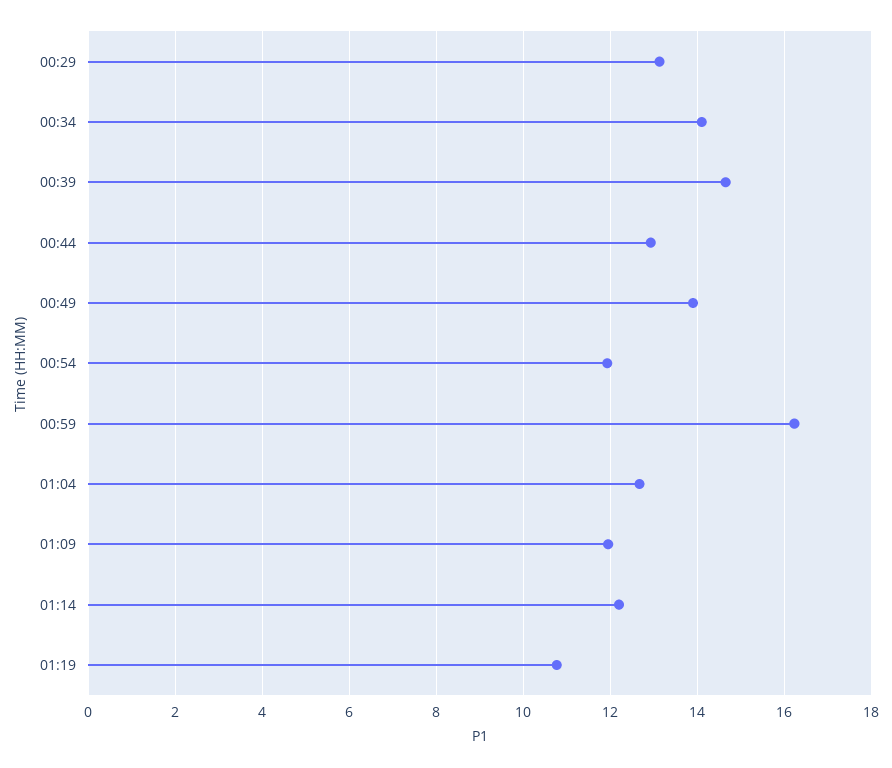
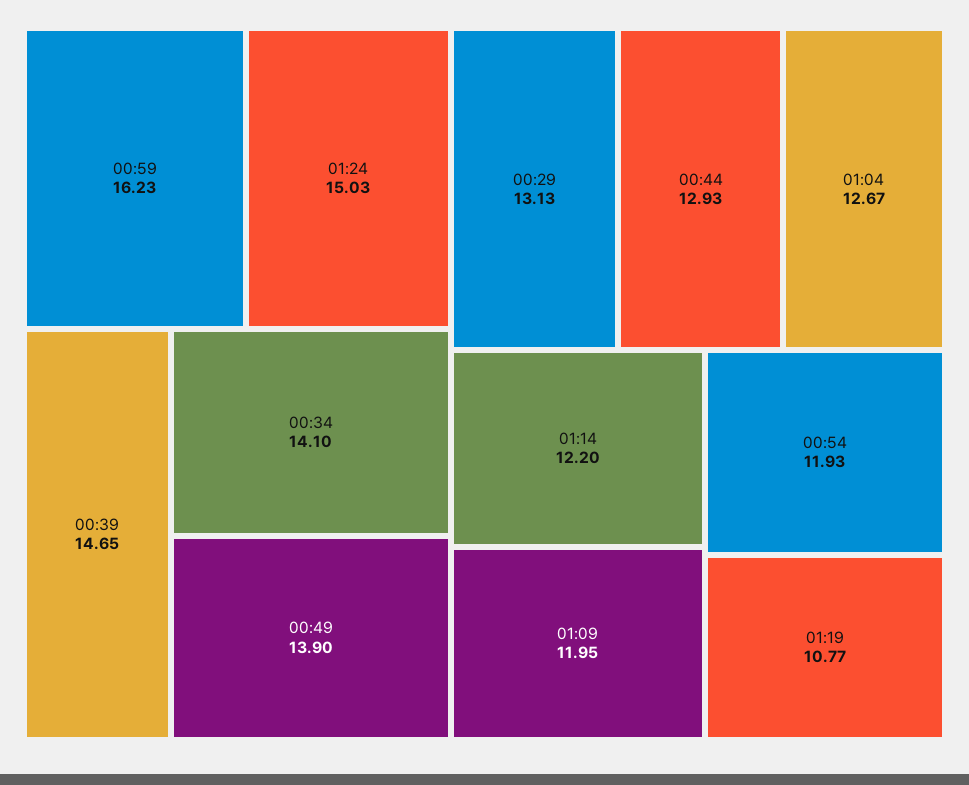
01:24: none -> 15.03

